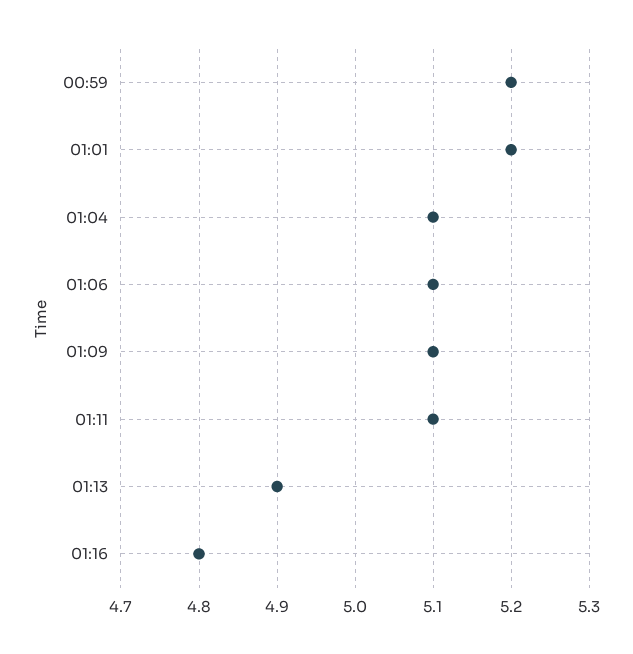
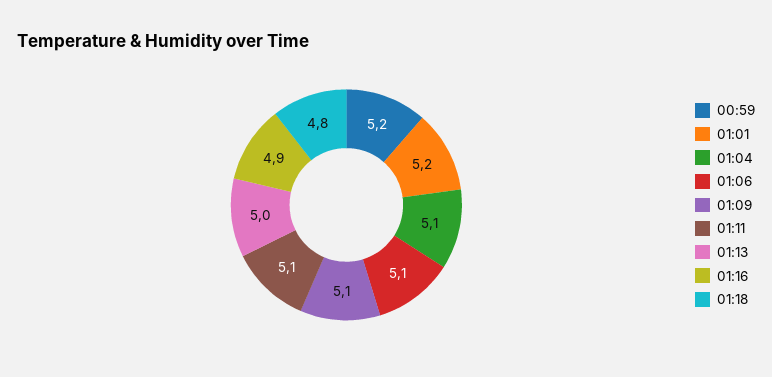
01:13: 4.9 -> 5
01:16: 4.8 -> 4.9
01:18: none -> 4.8

